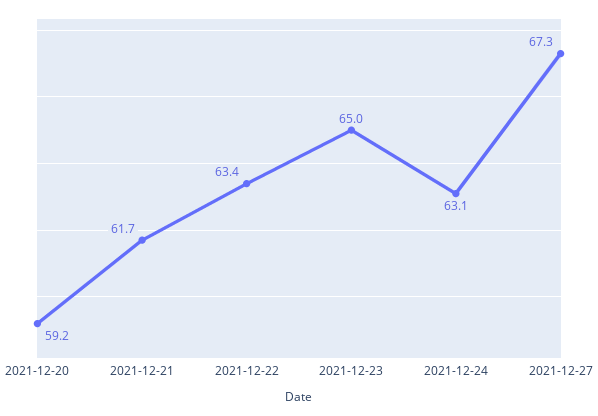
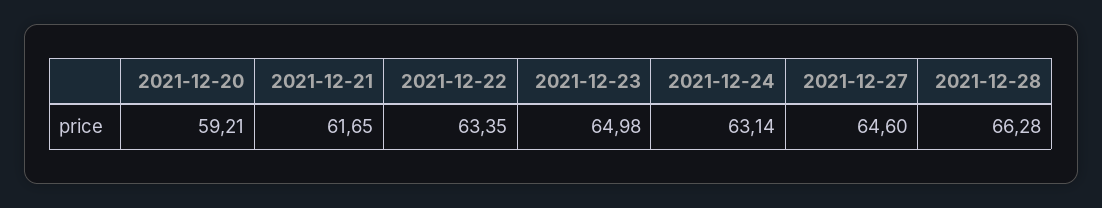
2021-12-27: 67.3 -> 64.6
2021-12-28: none -> 66.28

